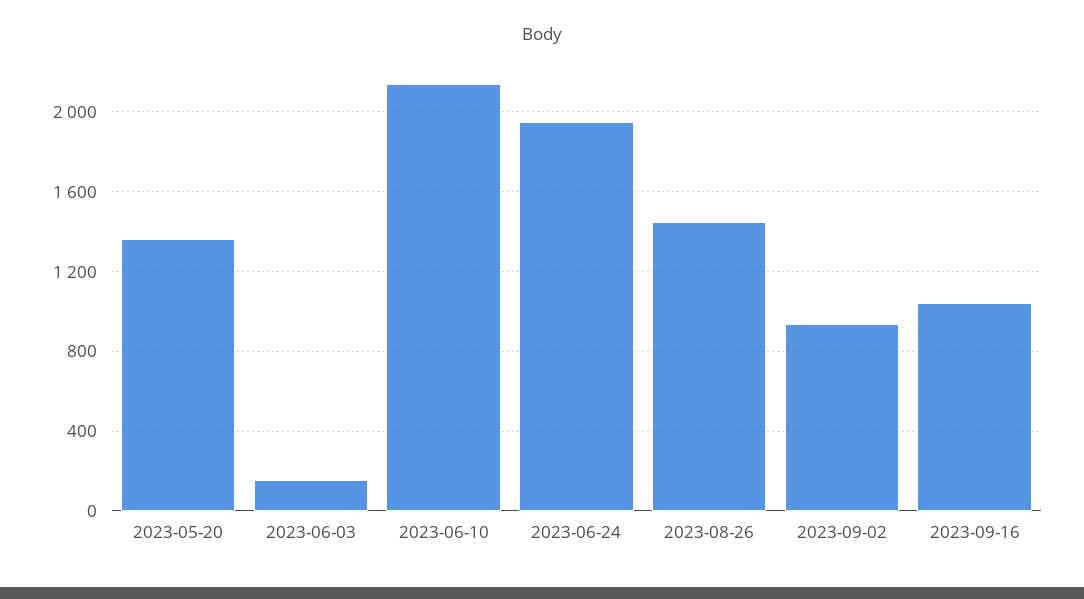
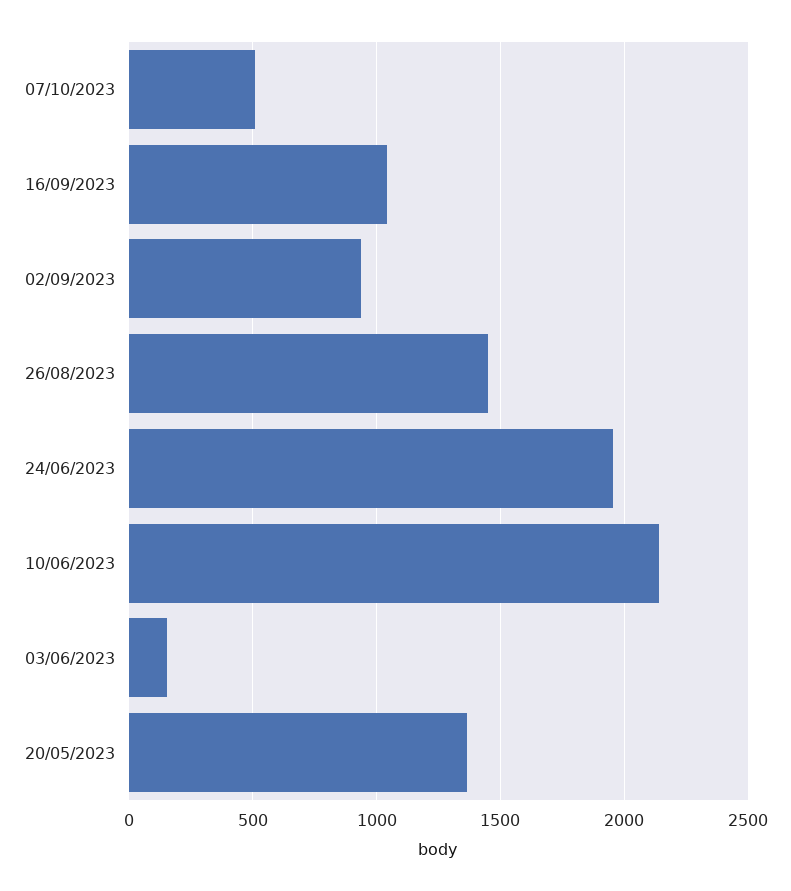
07/10/2023: none -> 500

